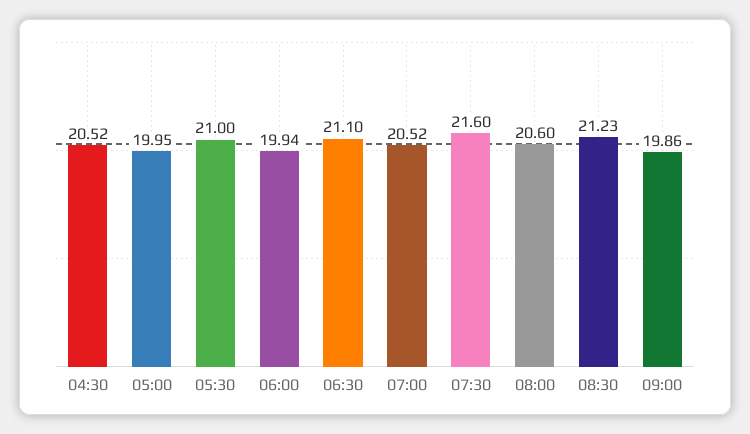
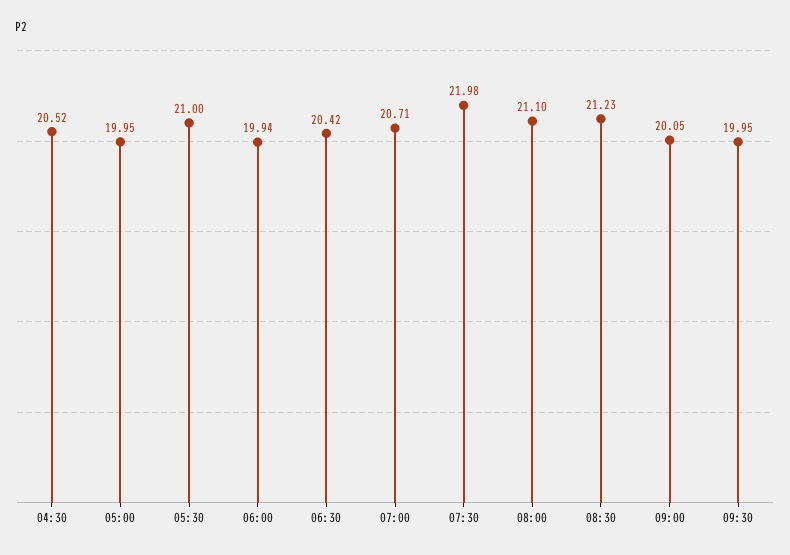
06:30: 21.1 -> 20.42
07:00: 20.52 -> 20.71
07:30: 21.6 -> 21.98
08:00: 20.6 -> 21.1
09:00: 19.86 -> 20.05
09:30: none -> 19.95

